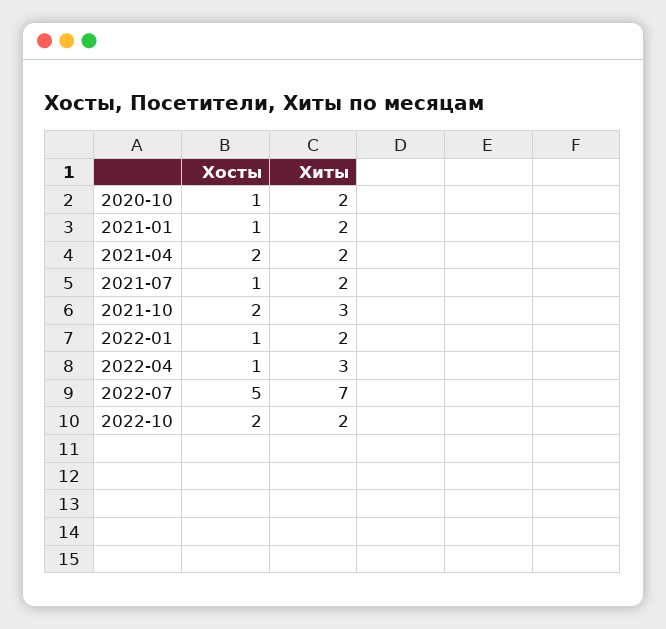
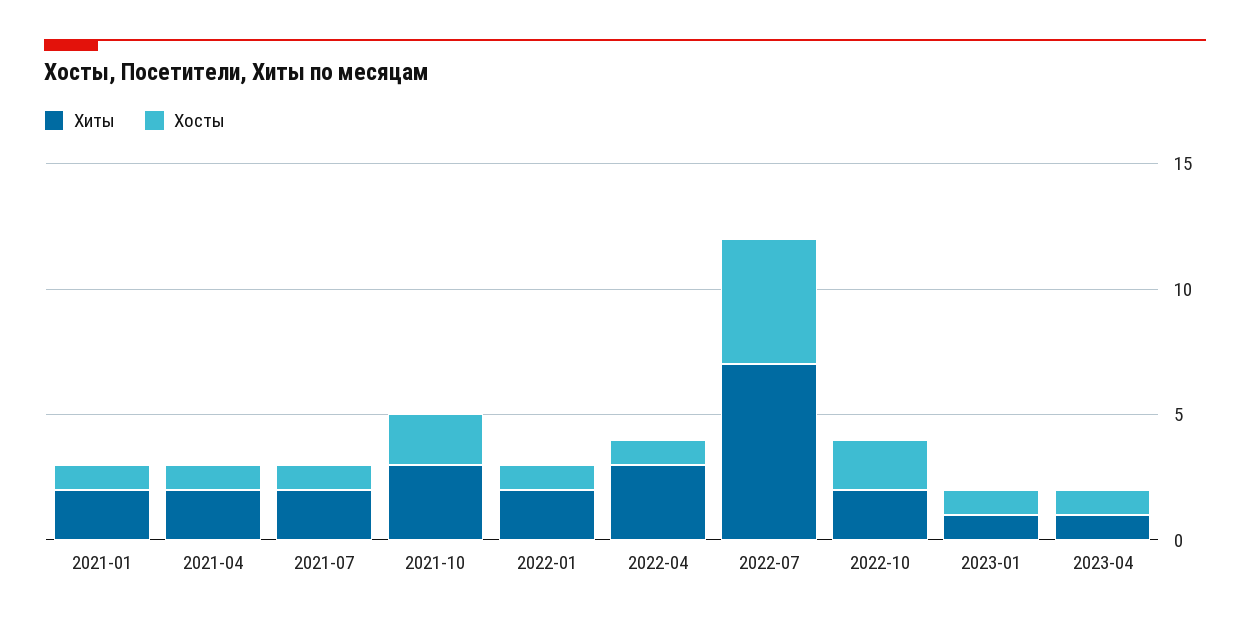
Хосты, 2020-10: 1 -> none
Хиты, 2020-10: 2 -> none
Хосты, 2021-04: 2 -> 1
Хиты, 2023-01: none -> 1
Хосты, 2023-01: none -> 1
Хиты, 2023-04: none -> 1
Хосты, 2023-04: none -> 1

